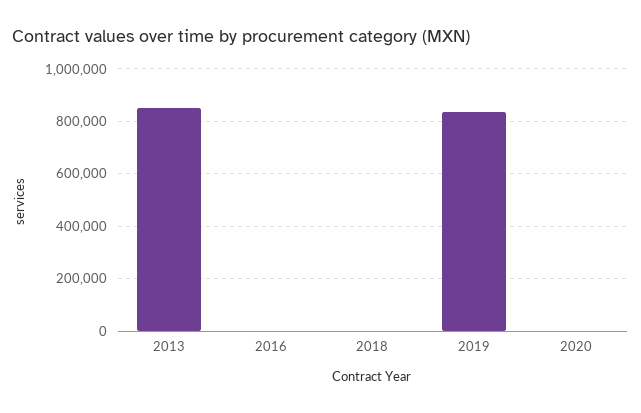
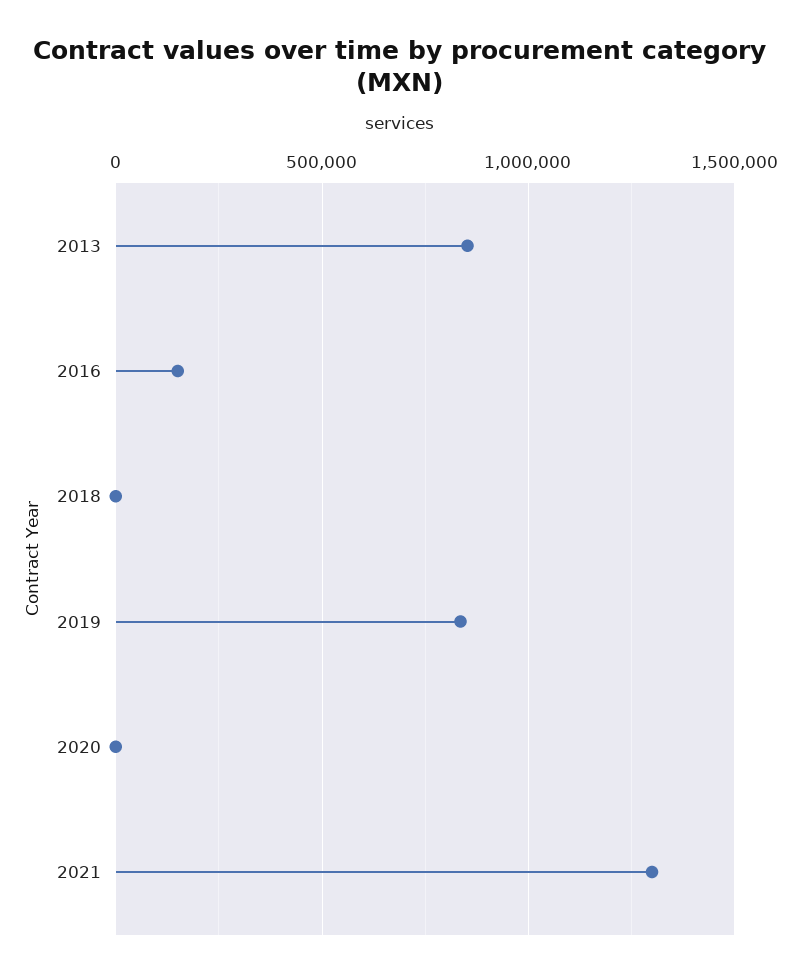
2016: 0 -> 150000
2021: none -> 1300000

